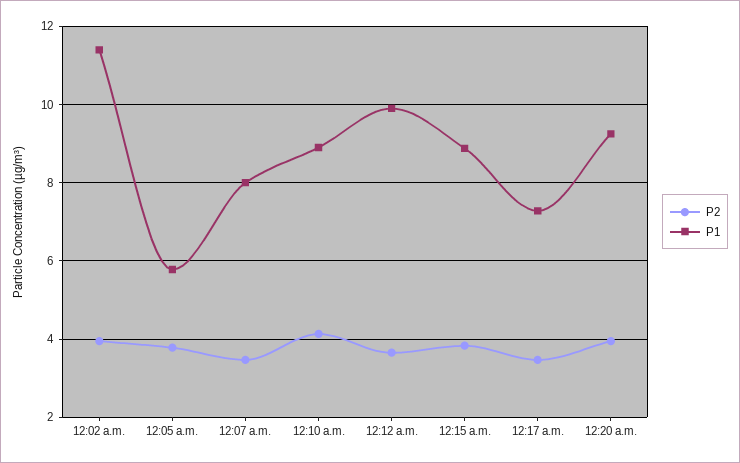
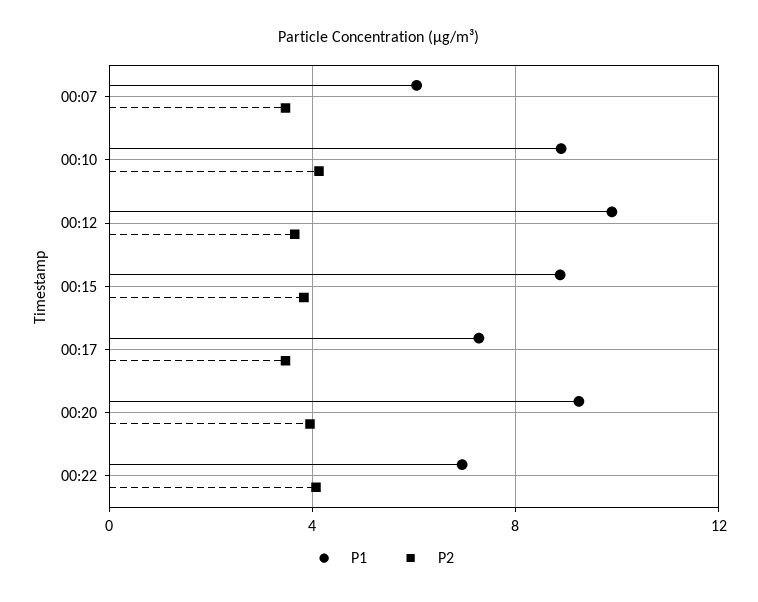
P2, 12:02 a.m.: 4 -> none
P1, 12:02 a.m.: 11.4 -> none
P2, 12:05 a.m.: 3.8 -> none
P1, 12:05 a.m.: 5.8 -> none
P1, 12:07 a.m.: 8 -> 6
P1, 00:22: none -> 7
P2, 00:22: none -> 4

